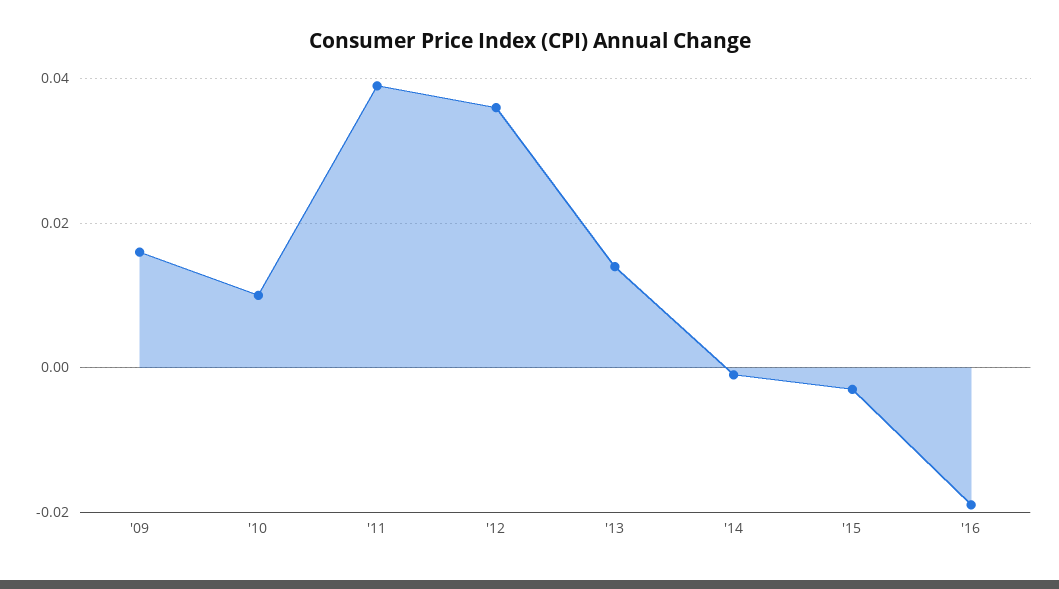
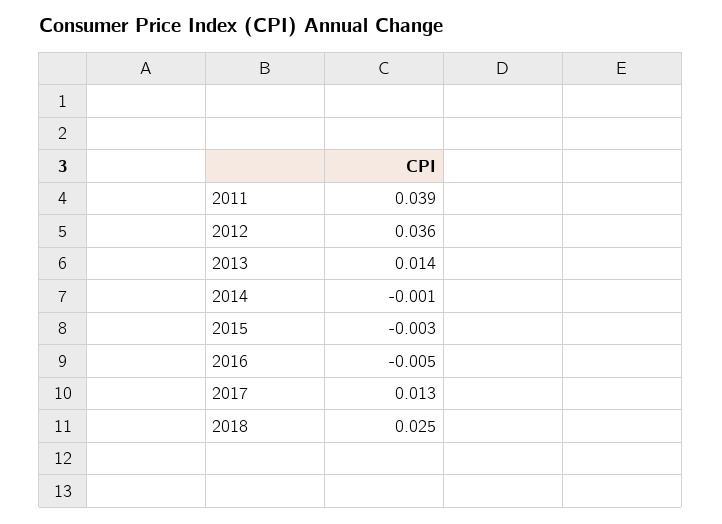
'09: 0.015 -> none
'10: 0.01 -> none
'16: -0.02 -> -0.005
2017: none -> 0.013
2018: none -> 0.025

